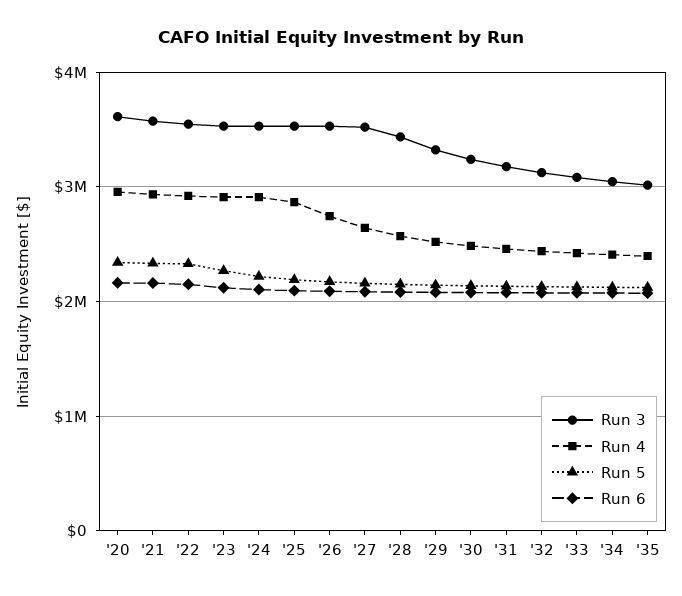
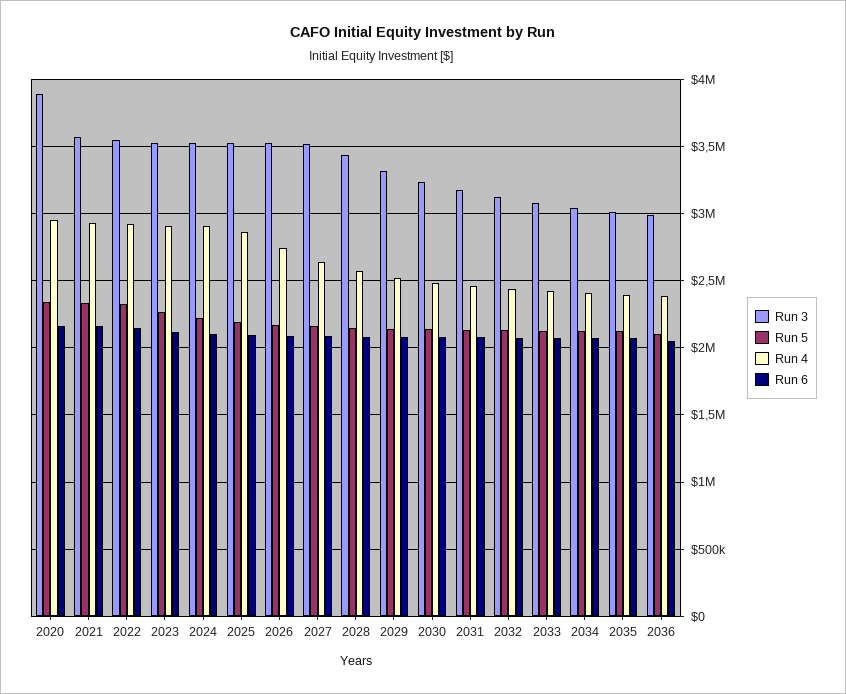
Run 3, '20: 3600000 -> 3900000
Run 3, 2036: none -> 3000000
Run 5, 2036: none -> 2100000
Run 4, 2036: none -> 2400000
Run 6, 2036: none -> 2050000

